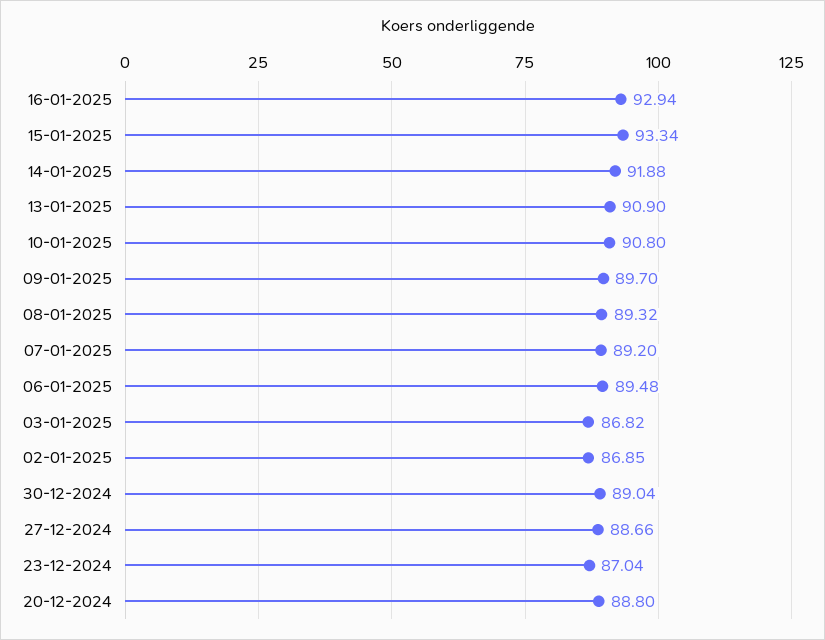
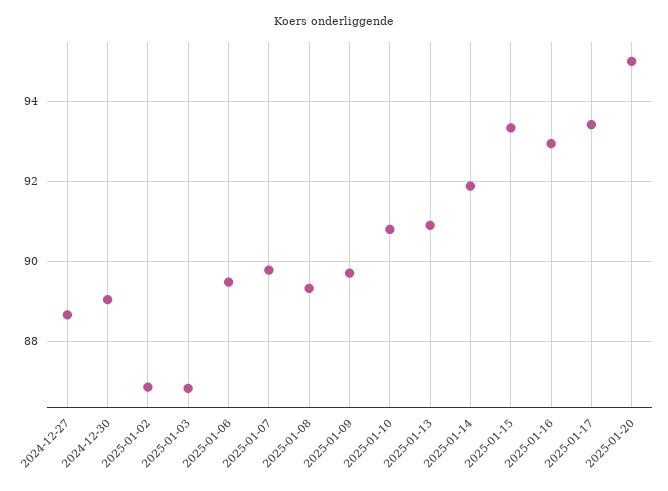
07-01-2025: 89.2 -> 89.8
23-12-2024: 87.04 -> none
20-12-2024: 88.8 -> none
2025-01-17: none -> 93.4
2025-01-20: none -> 95

